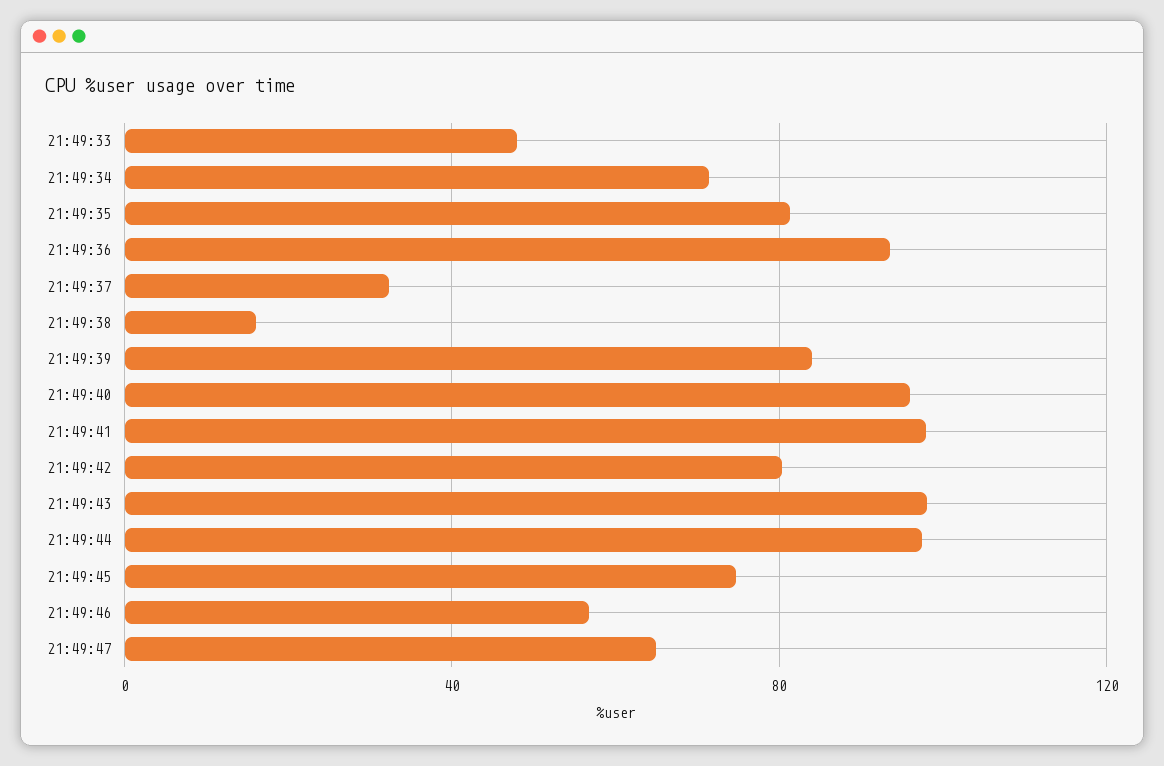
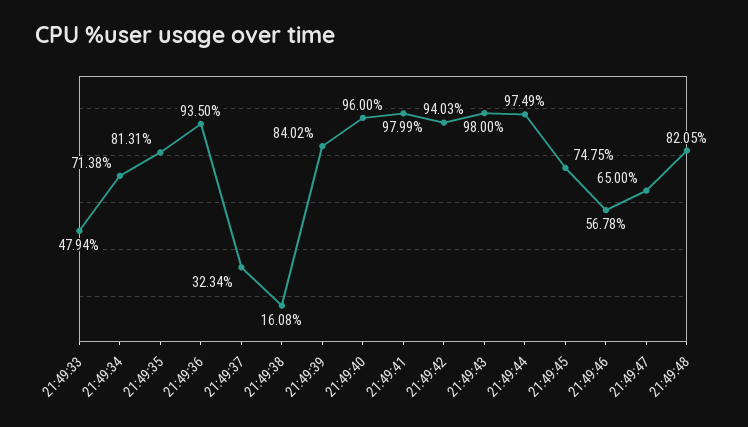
21:49:42: 80 -> 94.03
21:49:48: none -> 82.05

